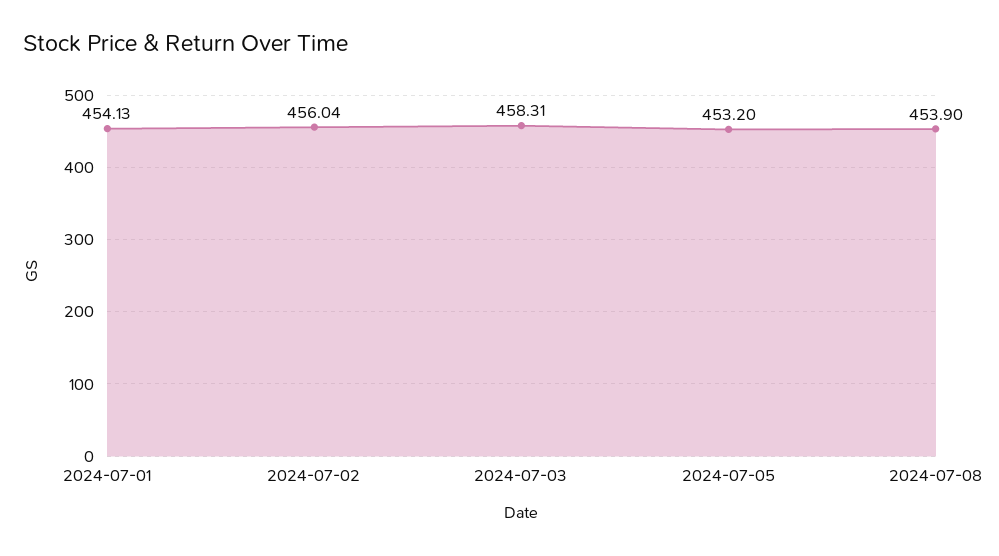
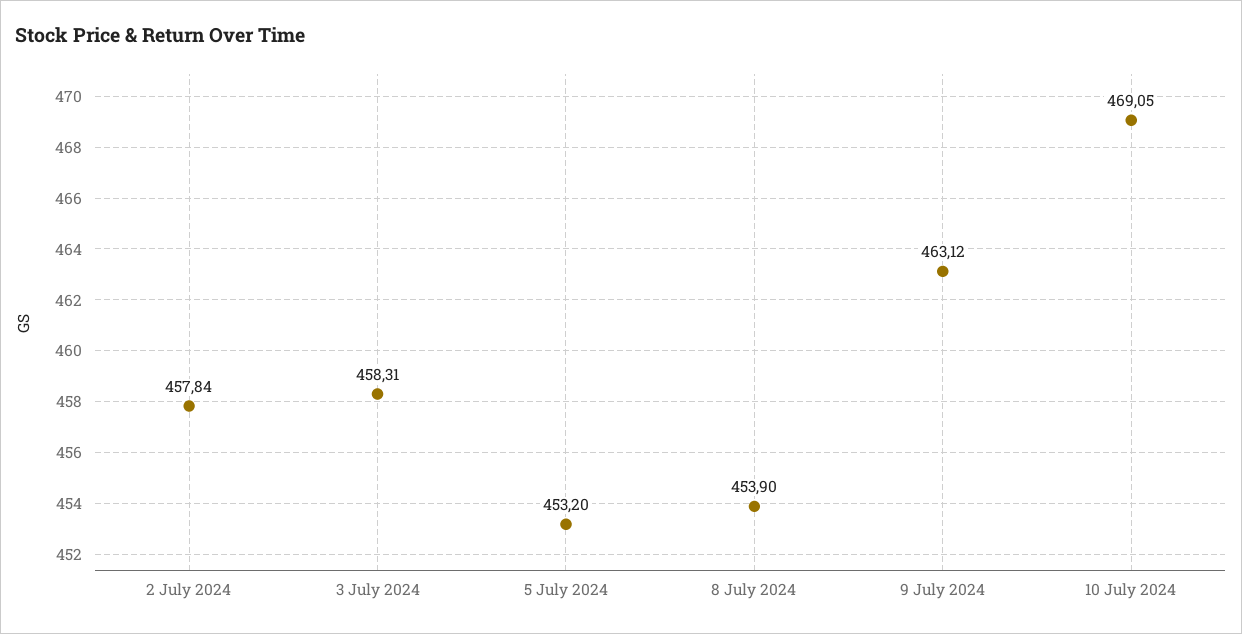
2024-07-01: 454.13 -> none
2024-07-02: 456.04 -> 457.84
9 July 2024: none -> 463.12
10 July 2024: none -> 469.05

